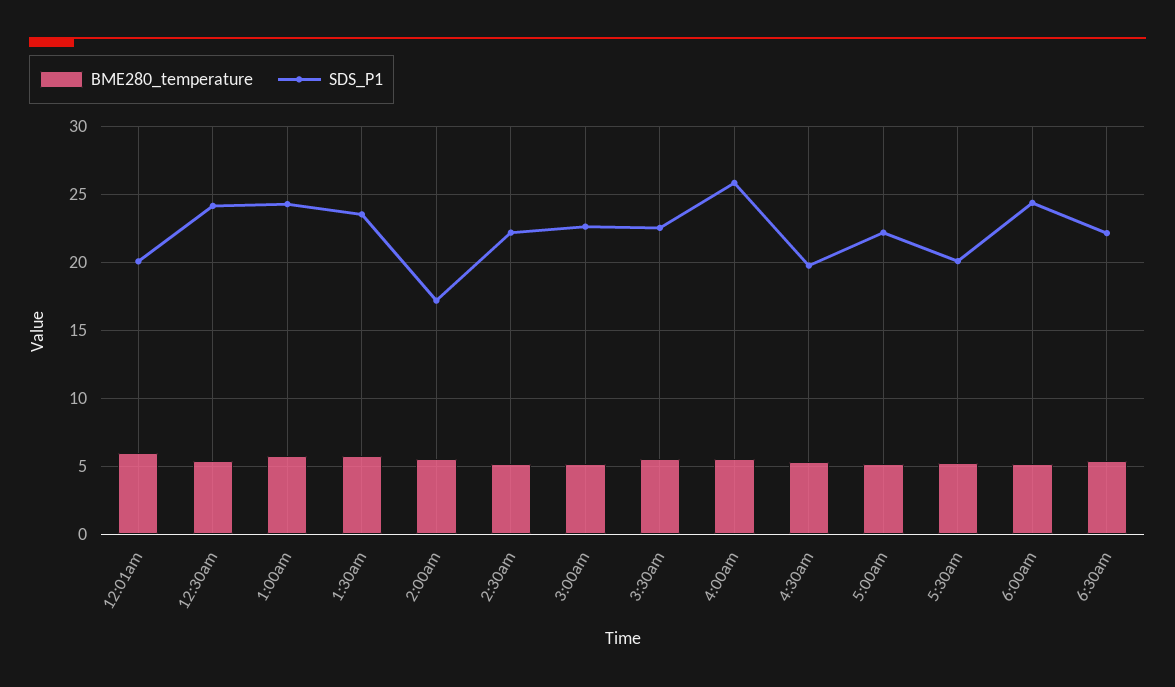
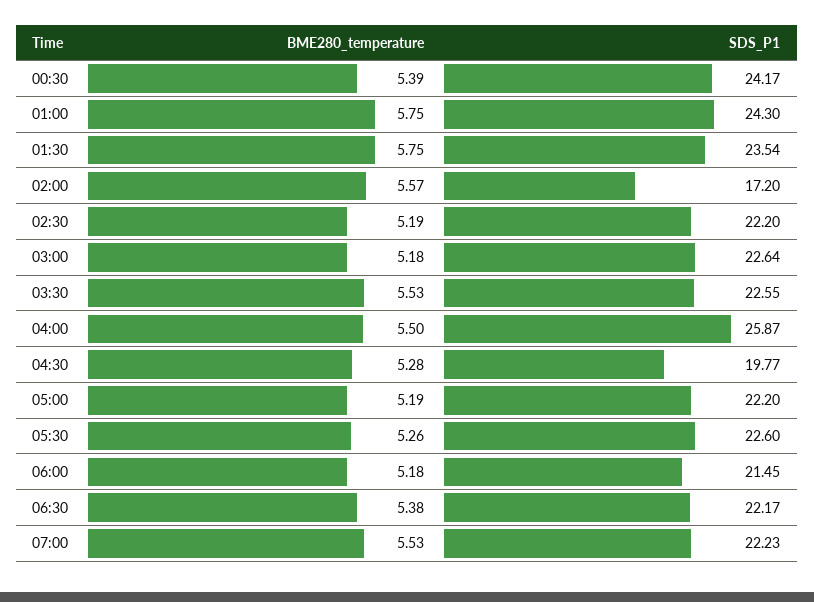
BME280_temperature, 12:01am: 6 -> none
SDS_P1, 12:01am: 20 -> none
SDS_P1, 5:30am: 20 -> 22.6
SDS_P1, 6:00am: 24.5 -> 21.45
BME280_temperature, 07:00: none -> 5.53
SDS_P1, 07:00: none -> 22.23

